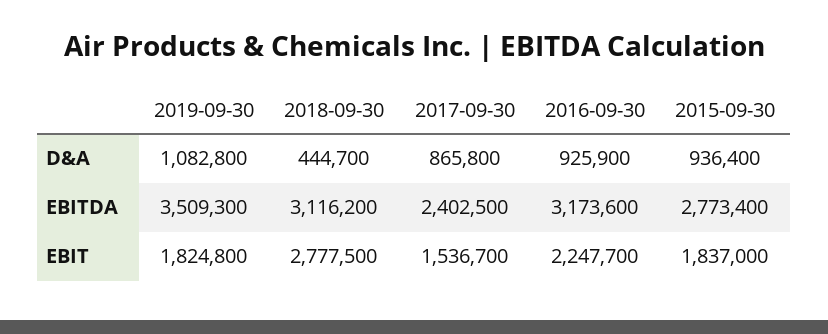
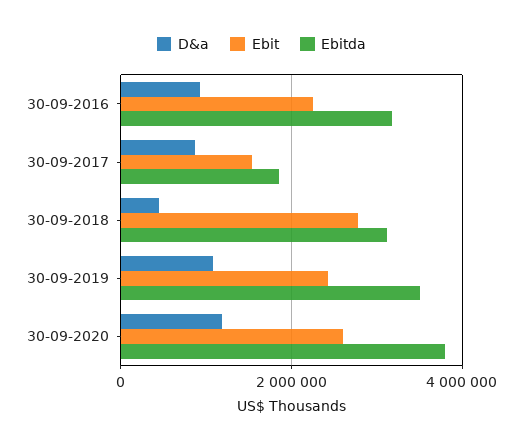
D&A, 2015-09-30: 936400 -> none
EBITDA, 2017-09-30: 2402500 -> 1800000
EBITDA, 2015-09-30: 2773400 -> none
EBIT, 2019-09-30: 1824800 -> 2400000
EBIT, 2015-09-30: 1837000 -> none
D&A, 30-09-2020: none -> 1200000
EBIT, 30-09-2020: none -> 2600000
EBITDA, 30-09-2020: none -> 3800000

